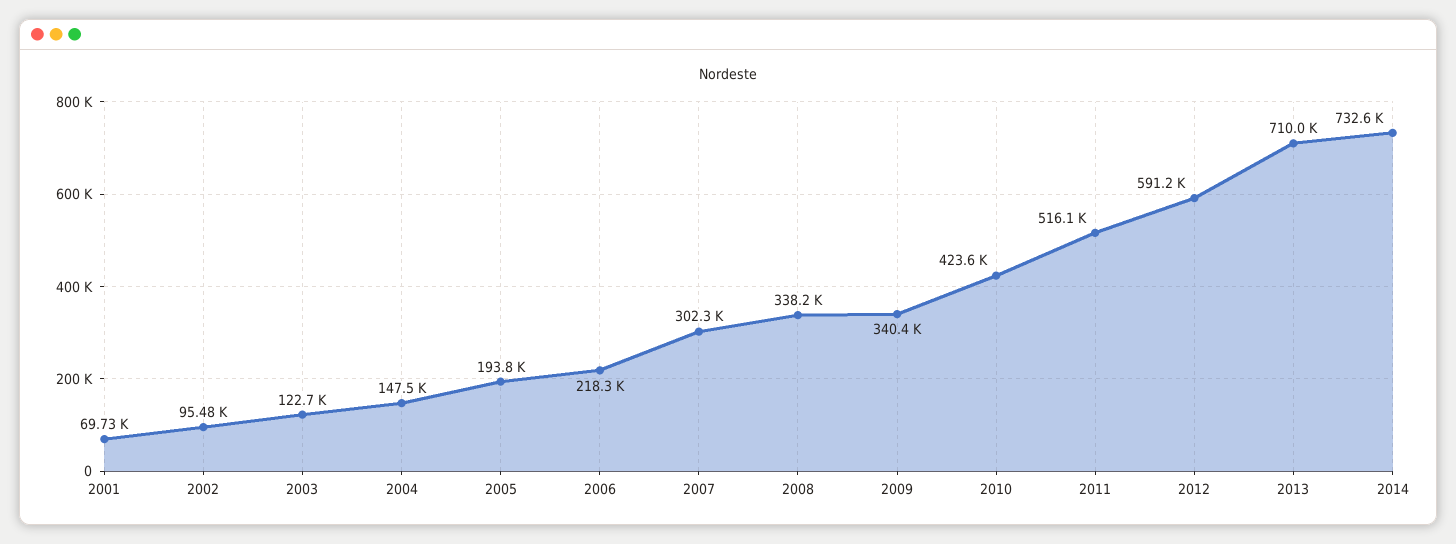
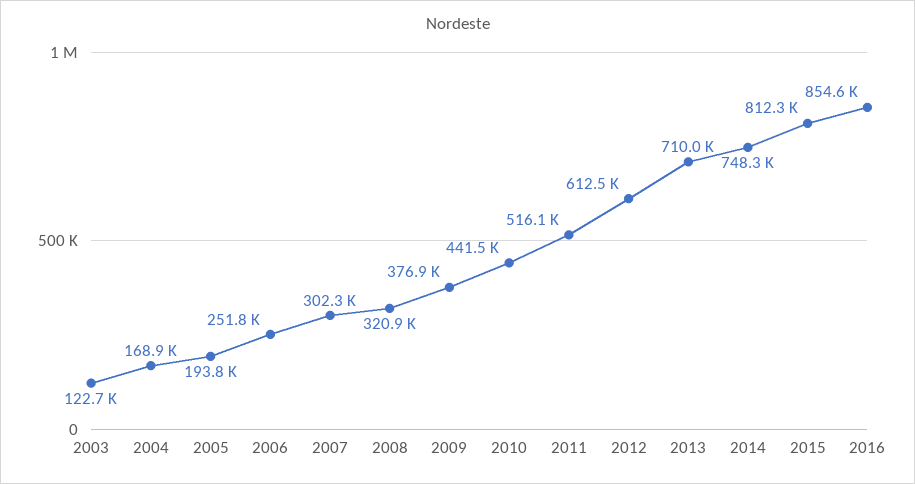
2001: 69730 -> none
2002: 95480 -> none
2004: 147500 -> 168900
2006: 218300 -> 251800
2008: 338200 -> 320900
2009: 340400 -> 376900
2010: 423600 -> 441500
2012: 591200 -> 612500
2014: 732600 -> 748300
2015: none -> 812300
2016: none -> 854600

